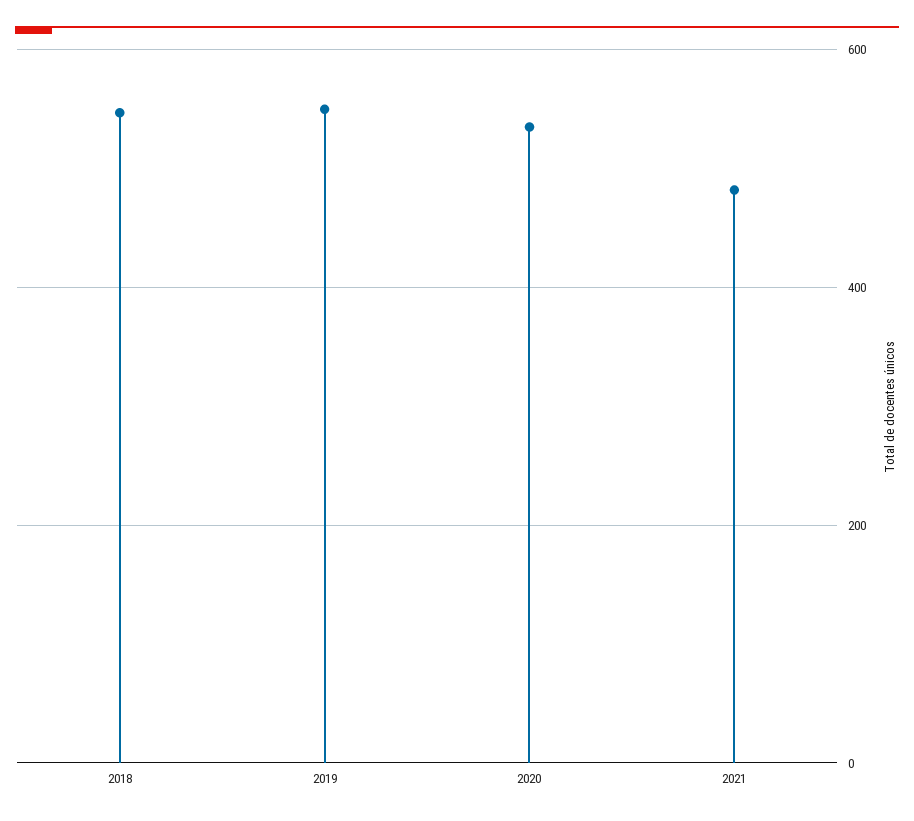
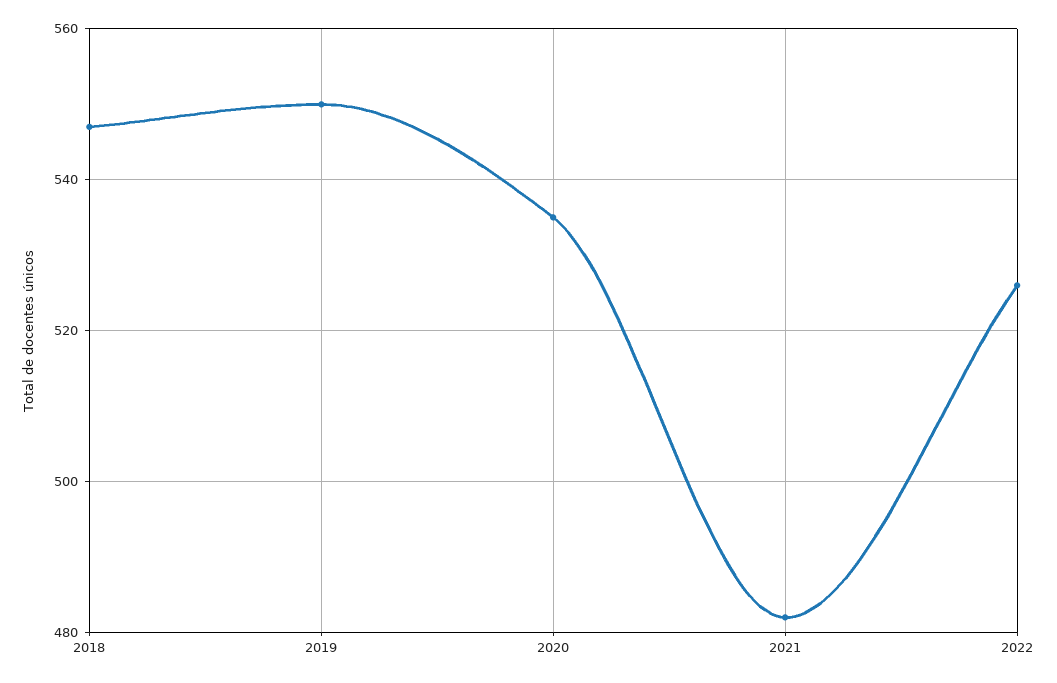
2022: none -> 525

